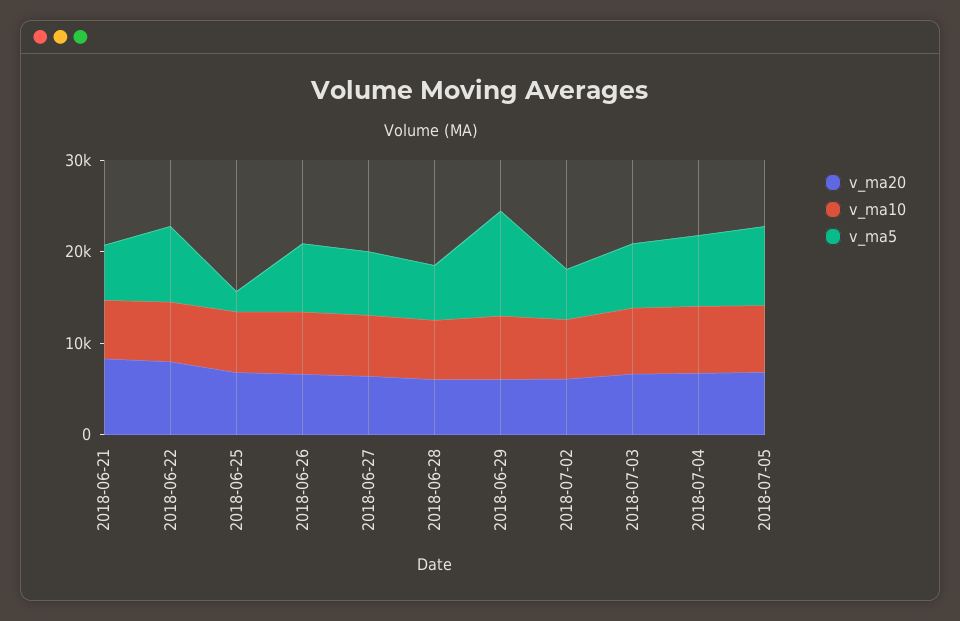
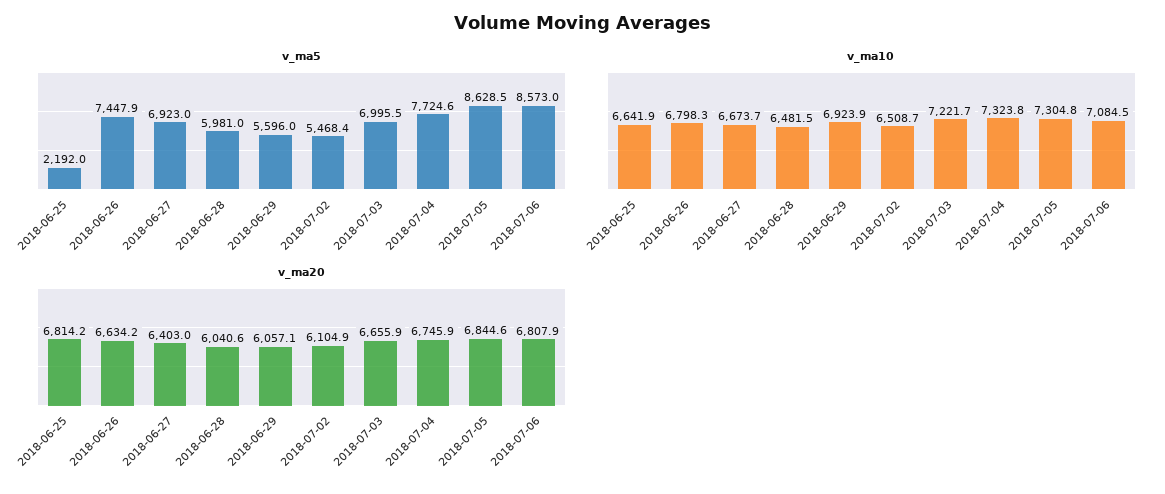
v_ma20, 2018-06-21: 8000 -> none
v_ma10, 2018-06-21: 6000 -> none
v_ma5, 2018-06-21: 6000 -> none
v_ma20, 2018-06-22: 8000 -> none
v_ma10, 2018-06-22: 6000 -> none
v_ma5, 2018-06-22: 8000 -> none
v_ma5, 2018-06-29: 12000 -> 5596
v_ma5, 2018-07-06: none -> 8573
v_ma10, 2018-07-06: none -> 7084.5
v_ma20, 2018-07-06: none -> 6807.9

